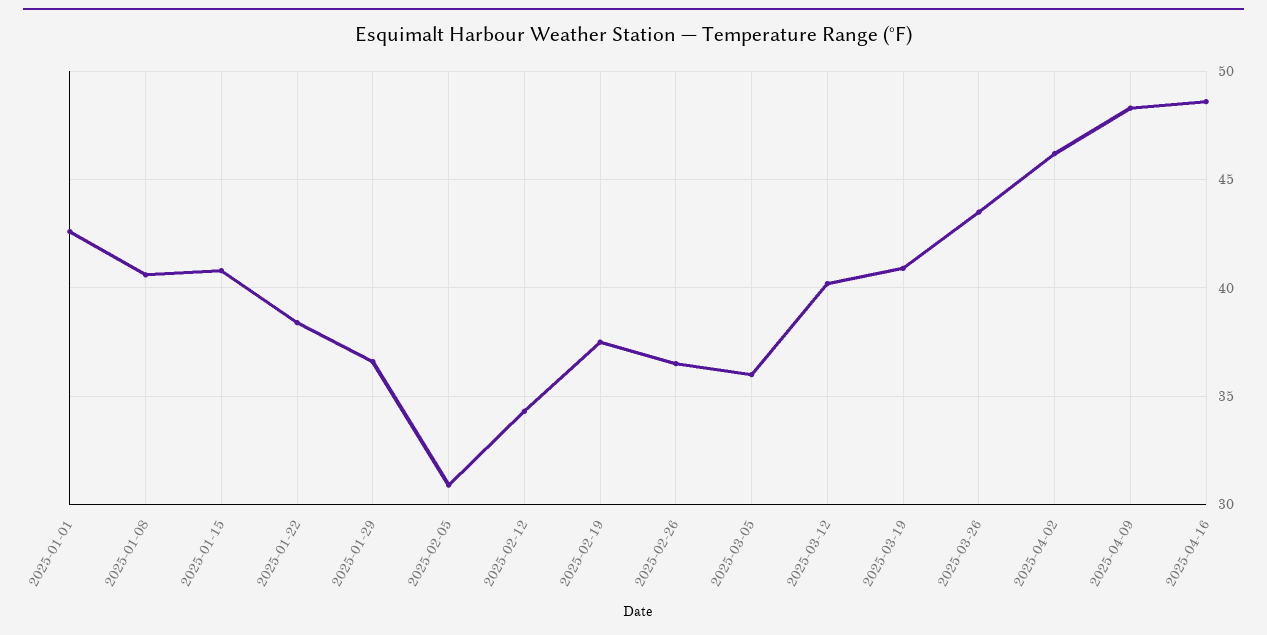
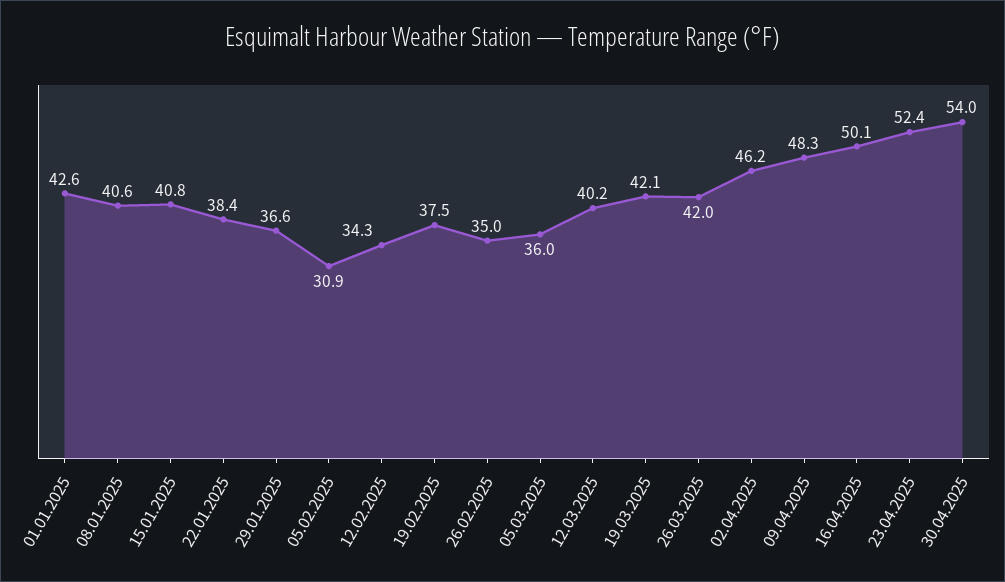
2025-02-26: 36.5 -> 35
2025-03-19: 41 -> 42.1
2025-03-26: 43.5 -> 42
2025-04-16: 48.5 -> 50.1
23.04.2025: none -> 52.4
30.04.2025: none -> 54

